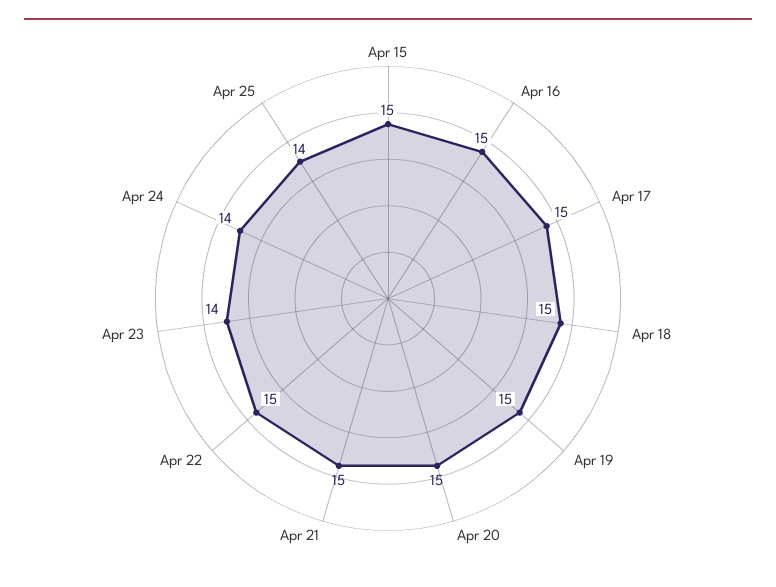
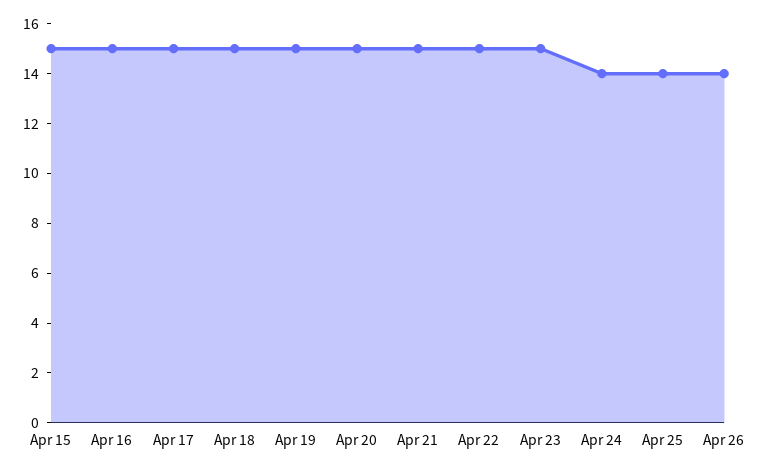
Apr 23: 14 -> 15
Apr 26: none -> 14

